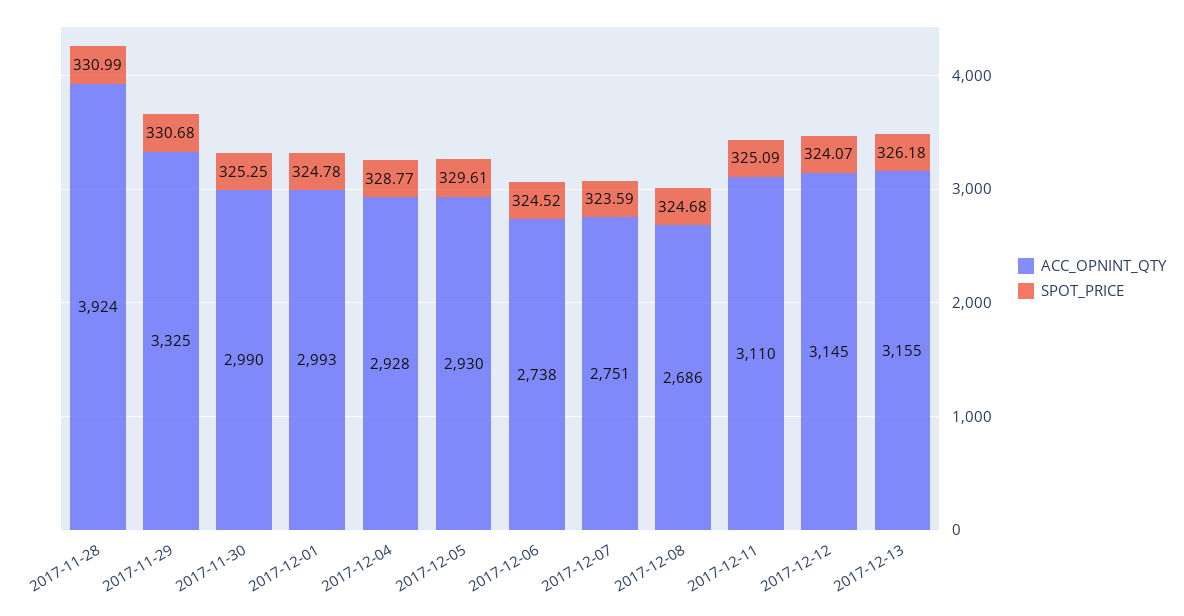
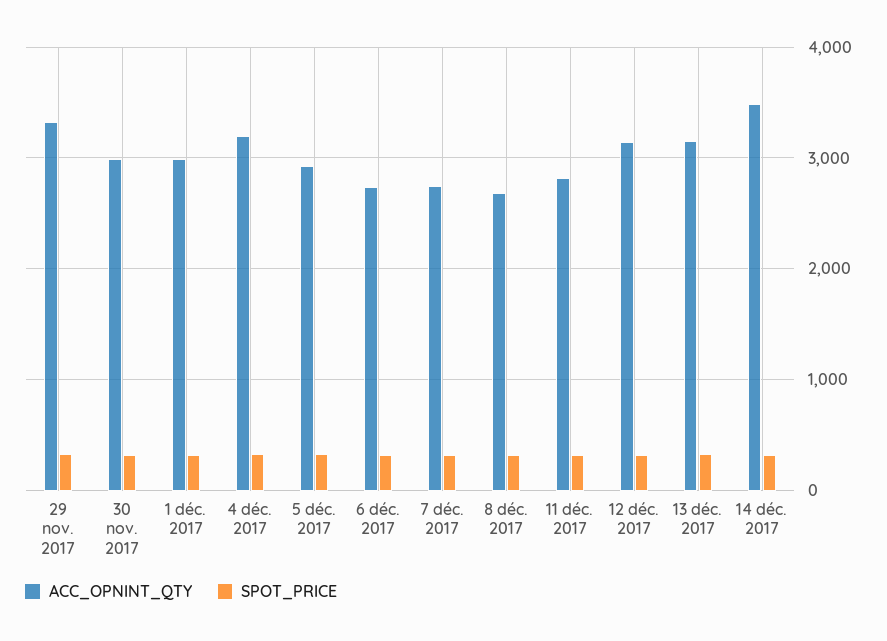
ACC_OPNINT_QTY, 2017-11-28: 3924 -> none
SPOT_PRICE, 2017-11-28: 330.99 -> none
ACC_OPNINT_QTY, 2017-12-04: 2928 -> 3200
ACC_OPNINT_QTY, 2017-12-11: 3110 -> 2800
ACC_OPNINT_QTY, 14 déc. 2017: none -> 3500
SPOT_PRICE, 14 déc. 2017: none -> 300

